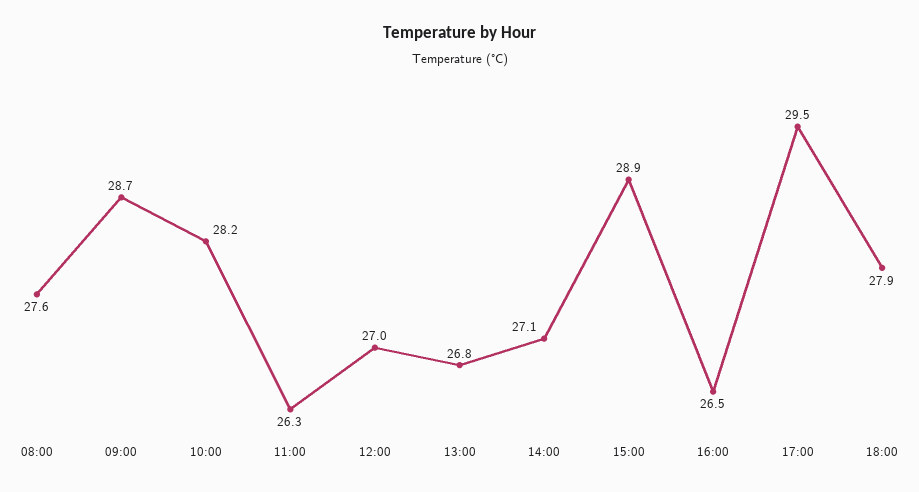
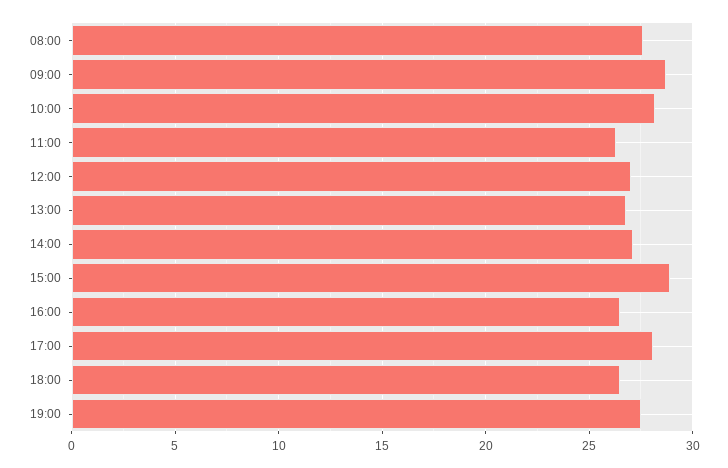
17:00: 29.5 -> 28
18:00: 27.9 -> 26.5
19:00: none -> 27.5

